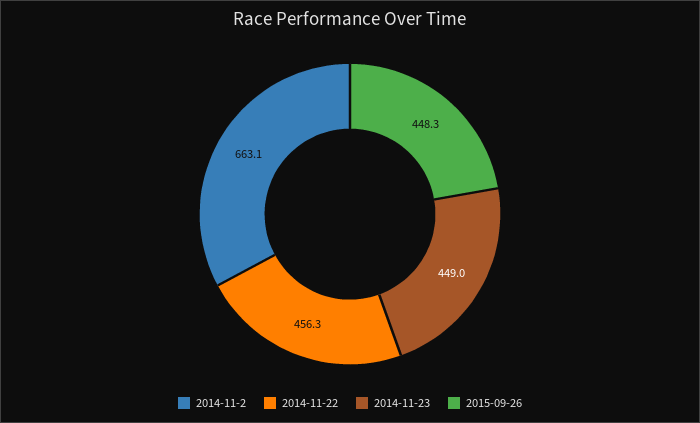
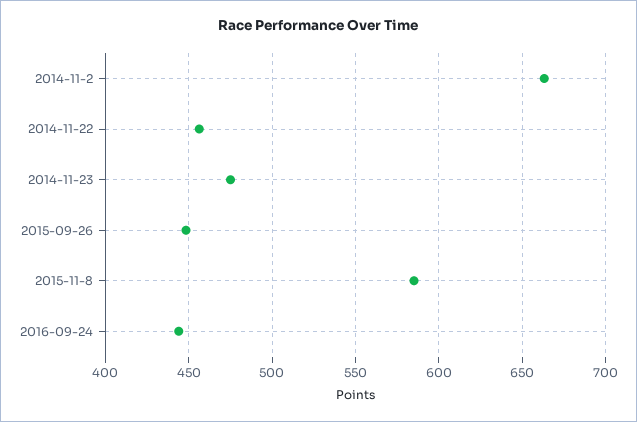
2014-11-23: 449 -> 475
2015-11-8: none -> 585
2016-09-24: none -> 445

